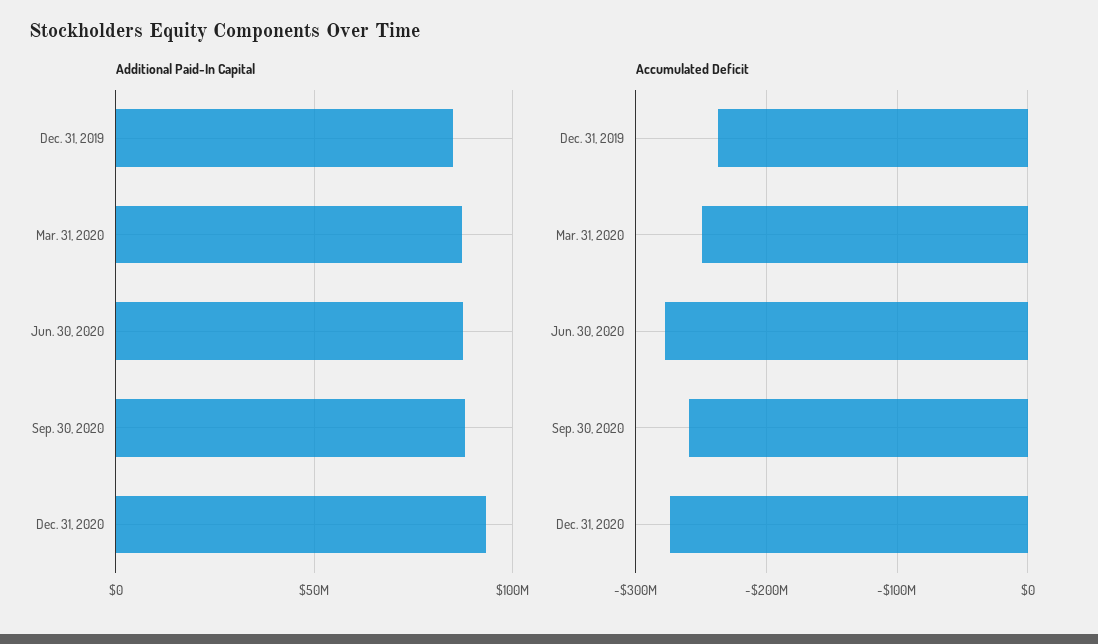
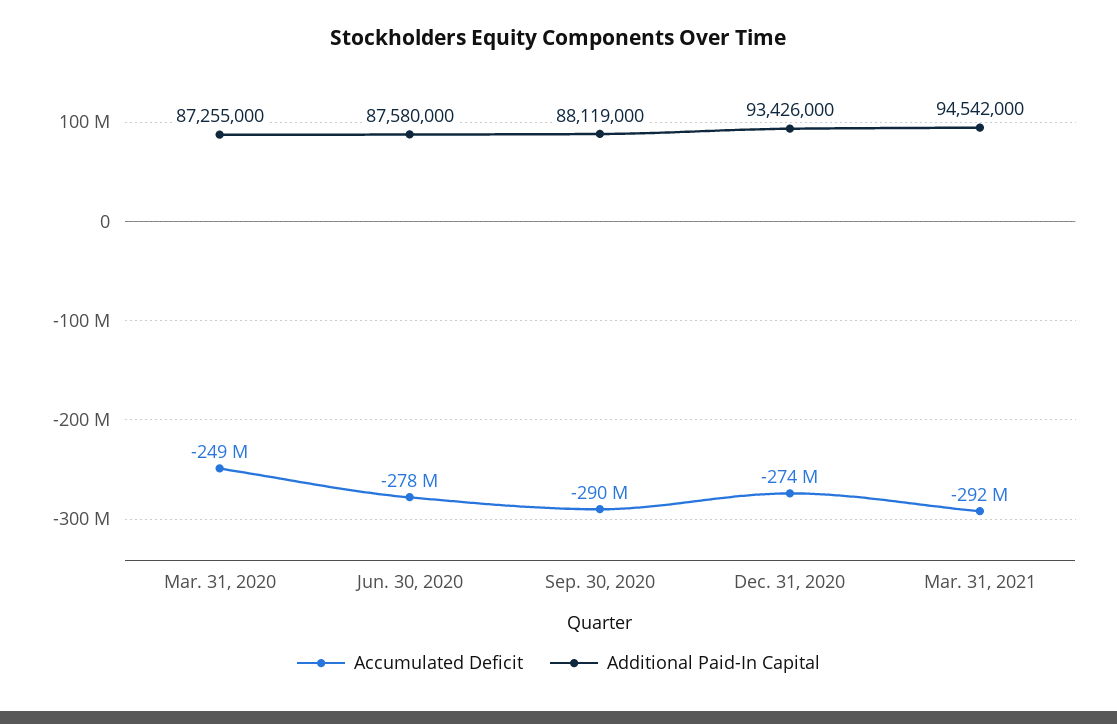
Additional Paid-In Capital, Dec. 31, 2019: 85000000 -> none
Accumulated Deficit, Dec. 31, 2019: -240000000 -> none
Accumulated Deficit, Sep. 30, 2020: -260000000 -> -290000000
Accumulated Deficit, Mar. 31, 2021: none -> -292000000
Additional Paid-In Capital, Mar. 31, 2021: none -> 94542000

